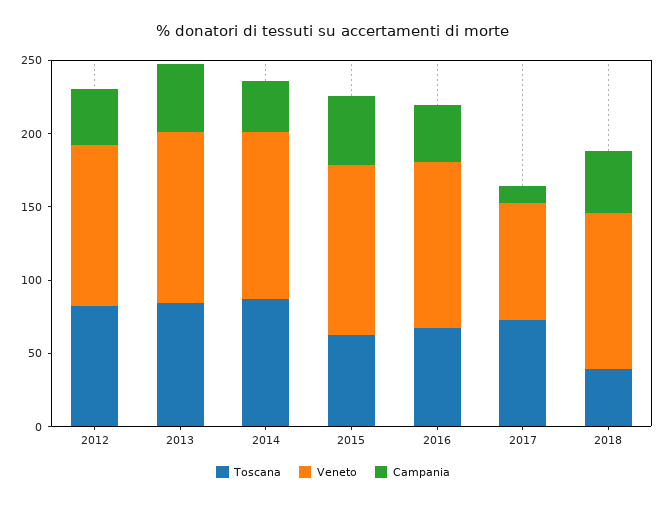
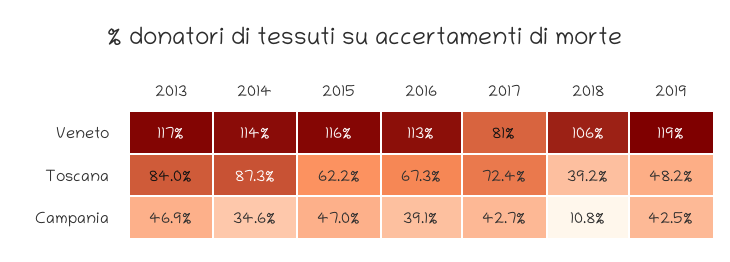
Toscana, 2012: 80 -> none
Veneto, 2012: 110 -> none
Campania, 2012: 40 -> none
Campania, 2017: 10 -> 42.7
Campania, 2018: 40 -> 10.8
Veneto, 2019: none -> 119
Toscana, 2019: none -> 48.2
Campania, 2019: none -> 42.5

